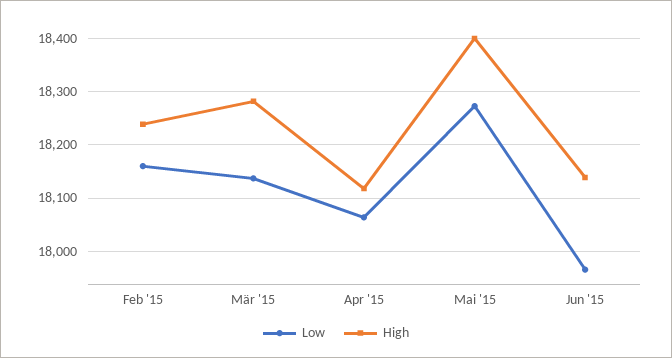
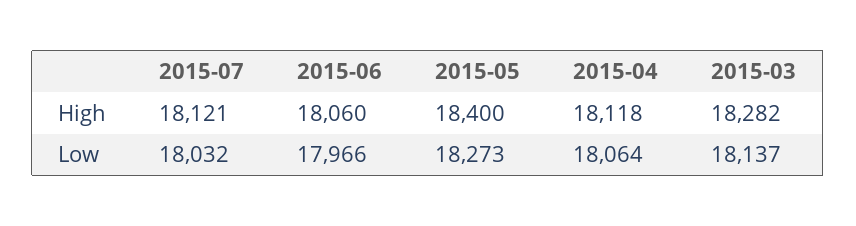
Low, Feb '15: 18160 -> none
High, Feb '15: 18240 -> none
High, Jun '15: 18140 -> 18060
High, 2015-07: none -> 18121
Low, 2015-07: none -> 18032

